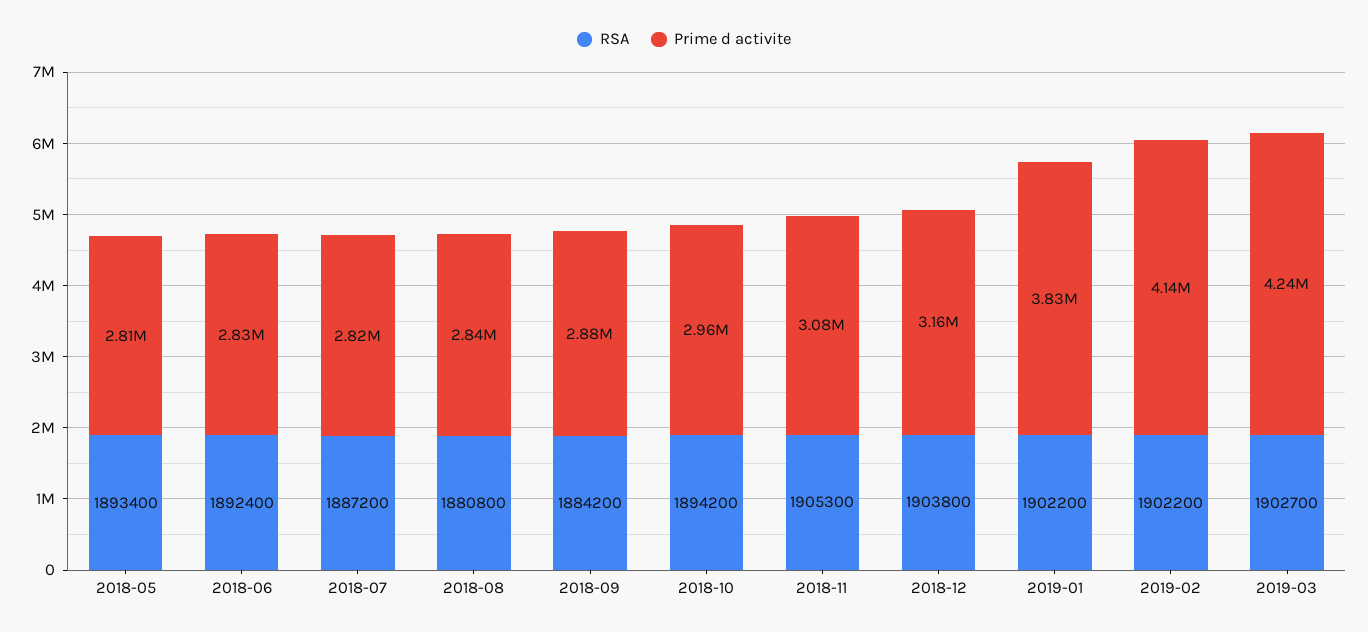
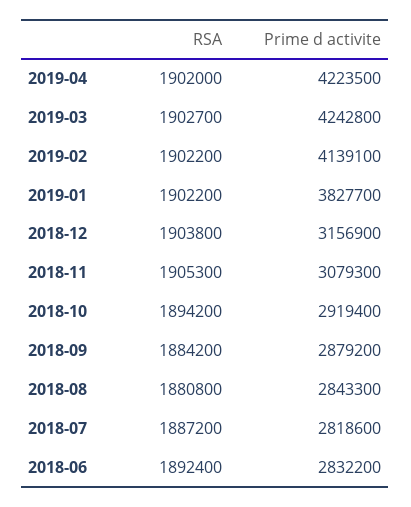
RSA, 2018-05: 1893400 -> none
Prime d activite, 2018-05: 2810000 -> none
Prime d activite, 2018-10: 2960000 -> 2919400
RSA, 2019-04: none -> 1902000
Prime d activite, 2019-04: none -> 4223500

